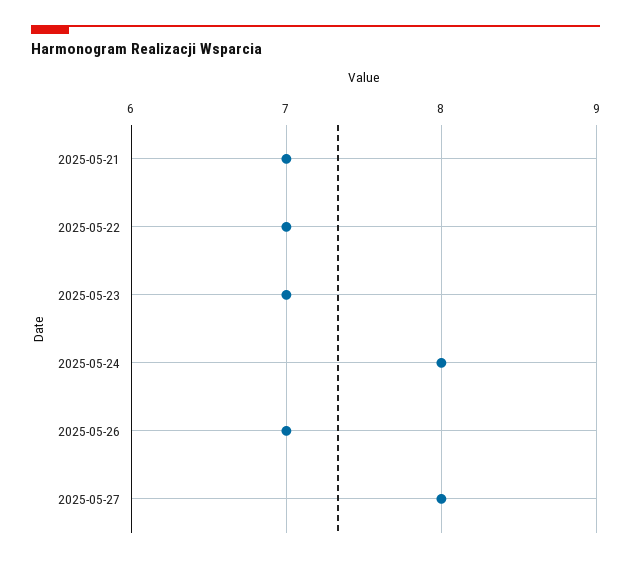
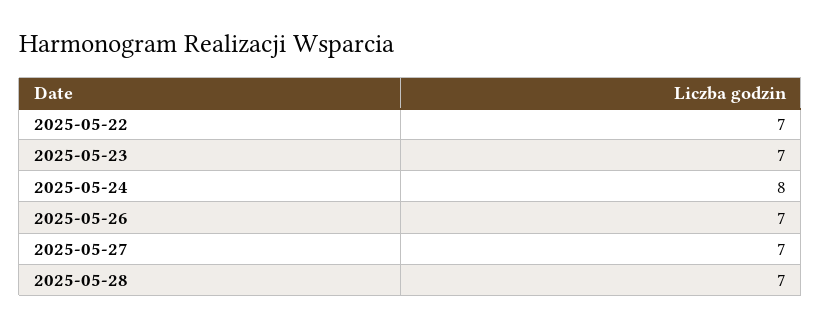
2025-05-21: 7 -> none
2025-05-27: 8 -> 7
2025-05-28: none -> 7

